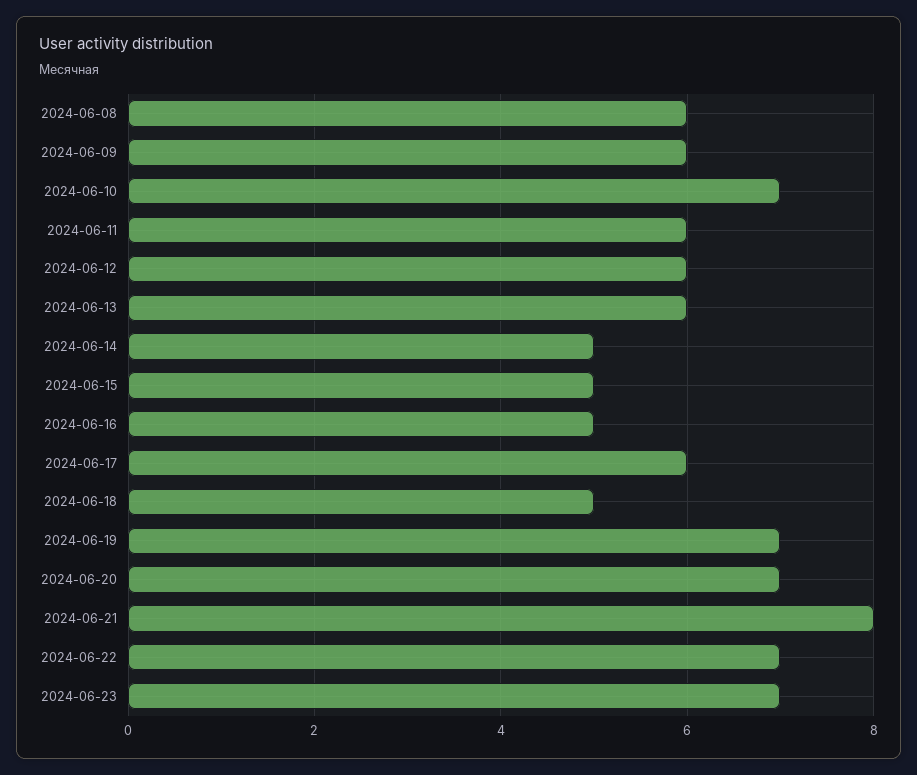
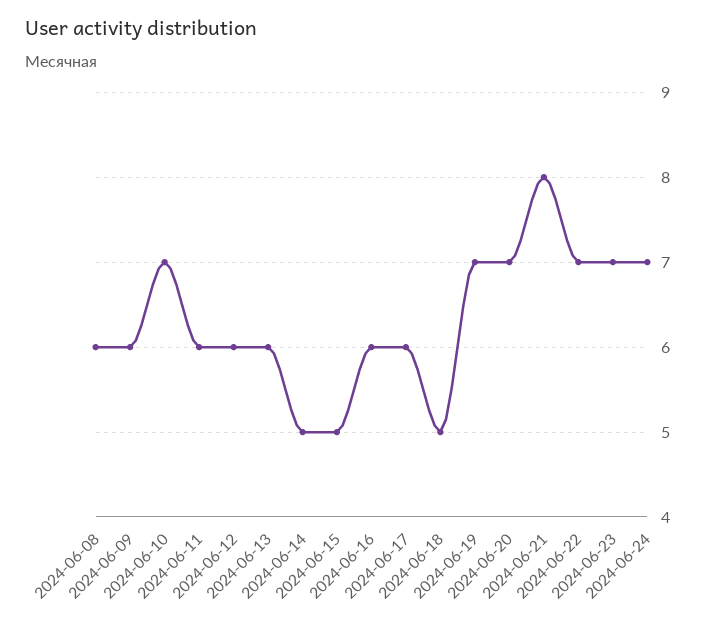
2024-06-16: 5 -> 6
2024-06-24: none -> 7

